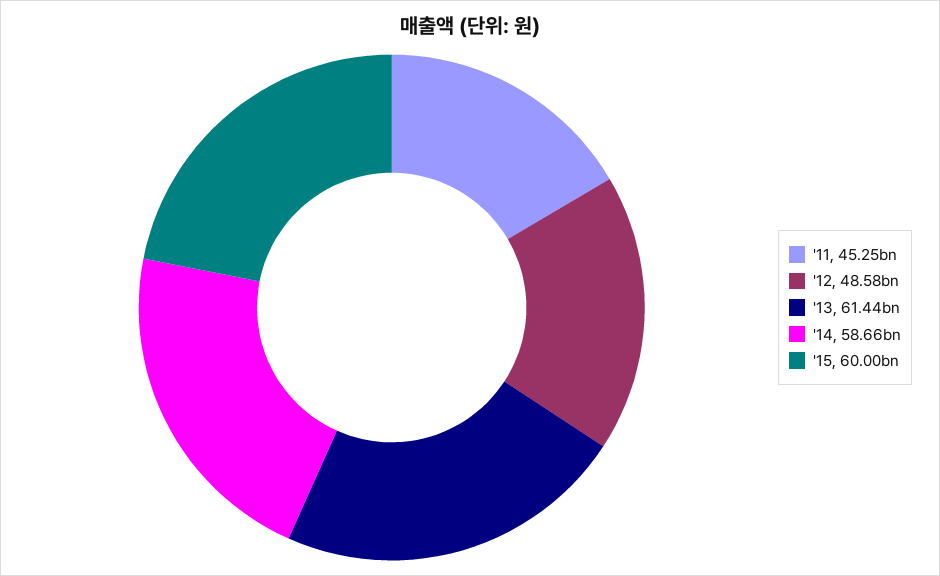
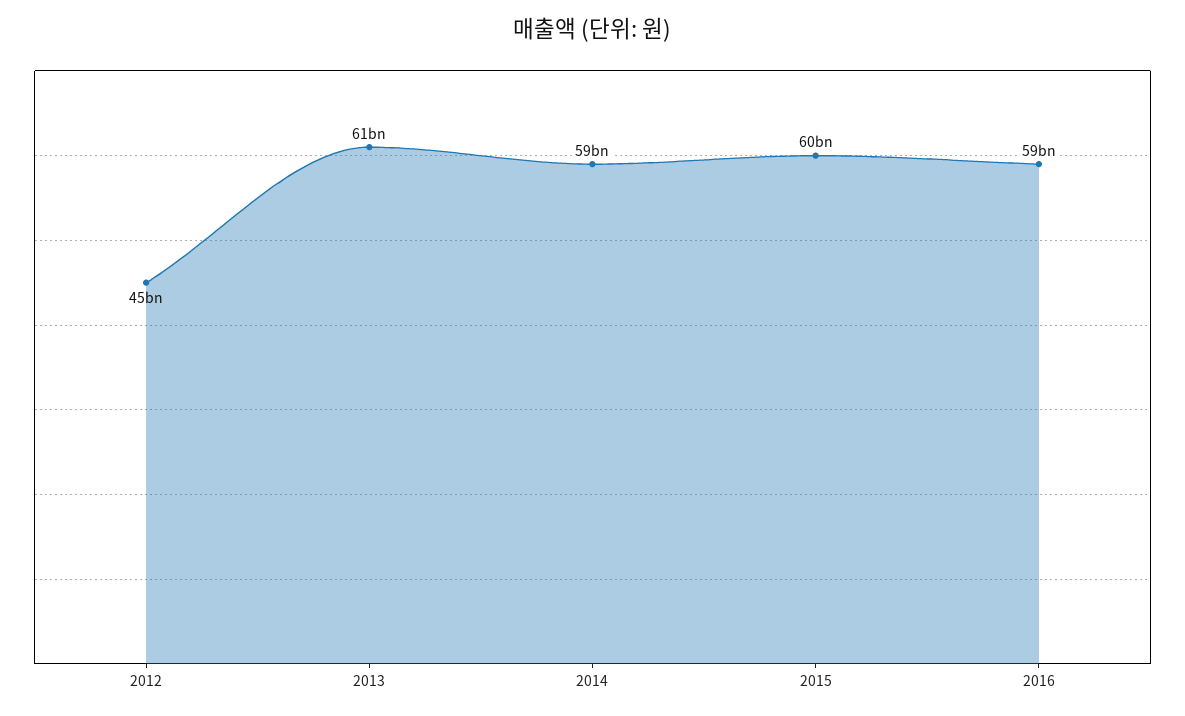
'11: 45250000000 -> none
'12: 48580000000 -> 45000000000
2016: none -> 59000000000

